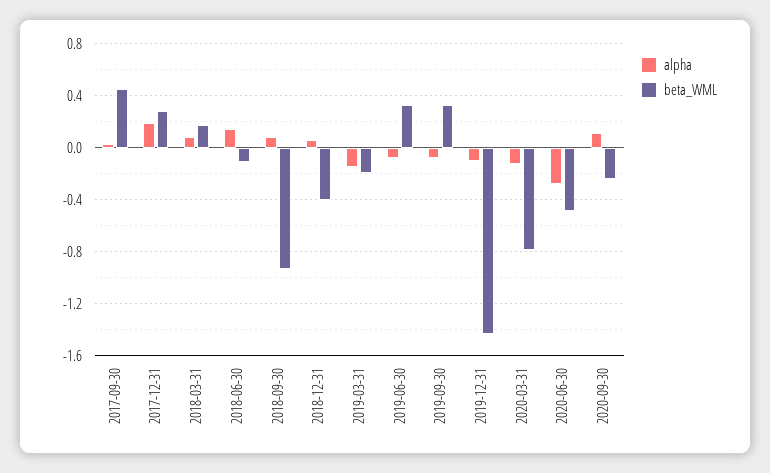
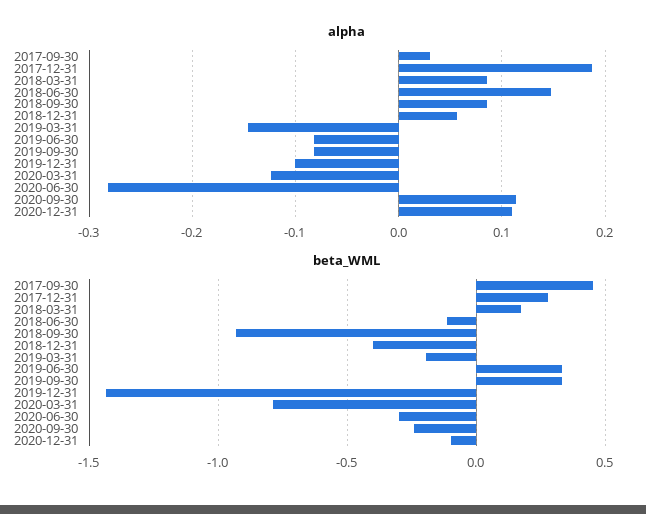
beta_WML, 2020-06-30: -0.5 -> -0.3
alpha, 2020-12-31: none -> 0.11
beta_WML, 2020-12-31: none -> -0.1

